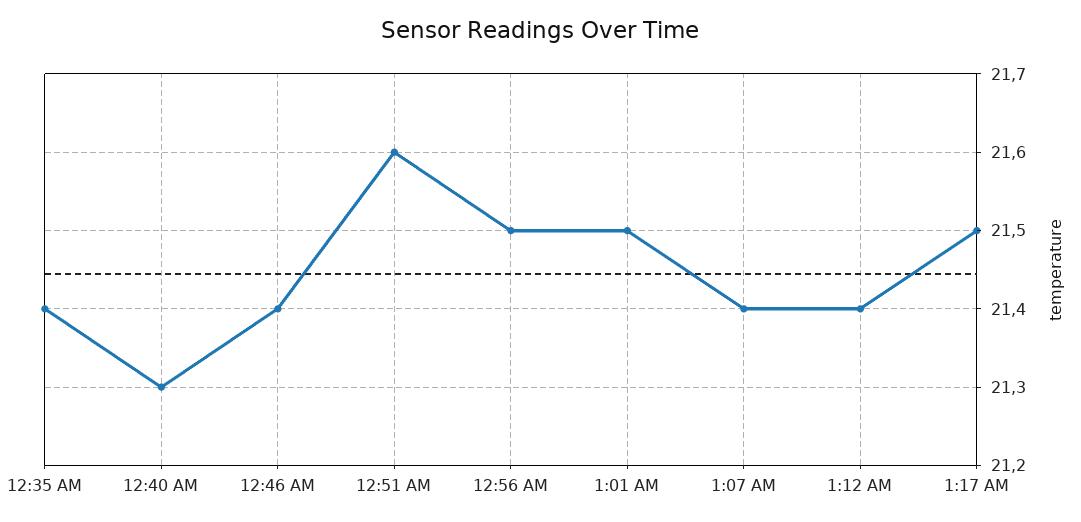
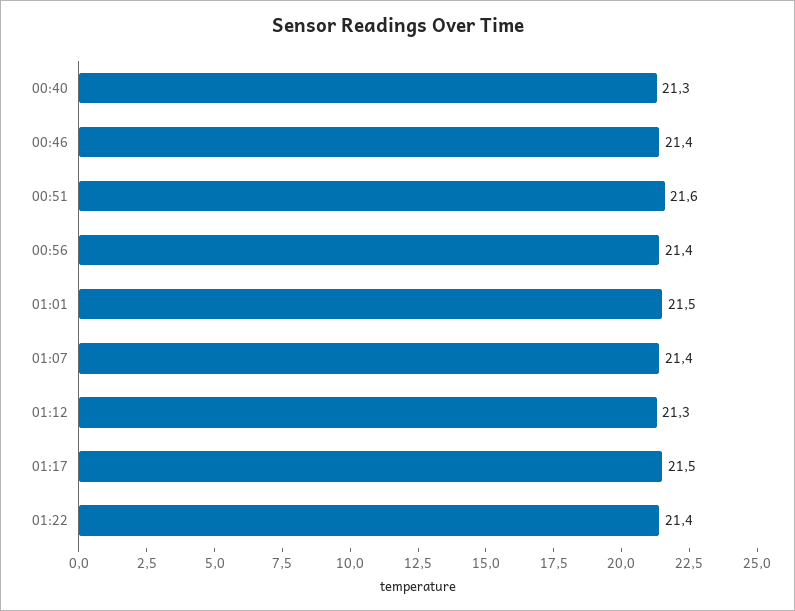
12:35 AM: 21.4 -> none
12:56 AM: 21.5 -> 21.4
1:12 AM: 21.4 -> 21.3
01:22: none -> 21.4

